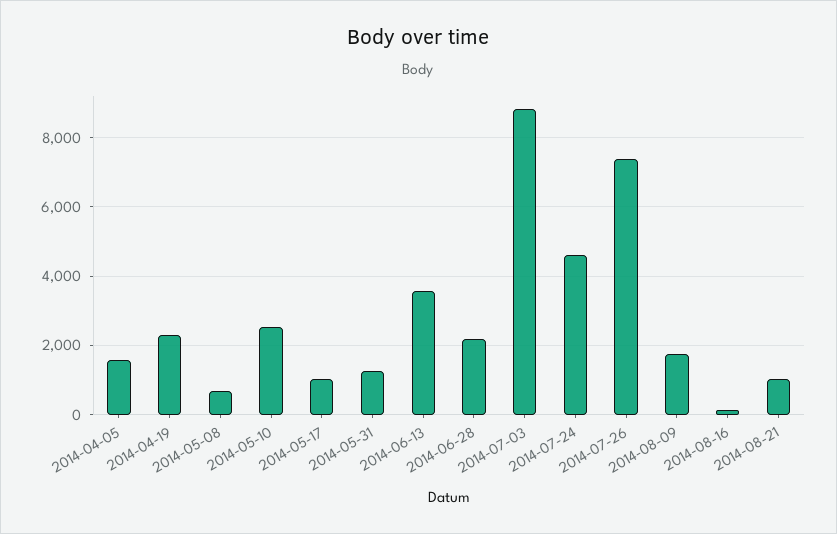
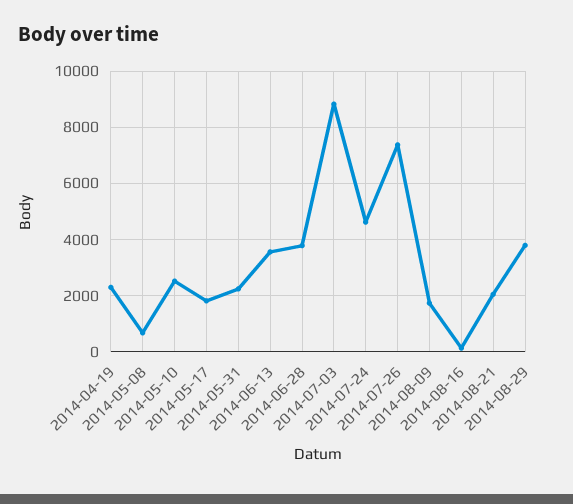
2014-04-05: 1600 -> none
2014-05-17: 1000 -> 1750
2014-05-31: 1200 -> 2250
2014-06-28: 2200 -> 3750
2014-08-21: 1000 -> 2000
2014-08-29: none -> 3750

